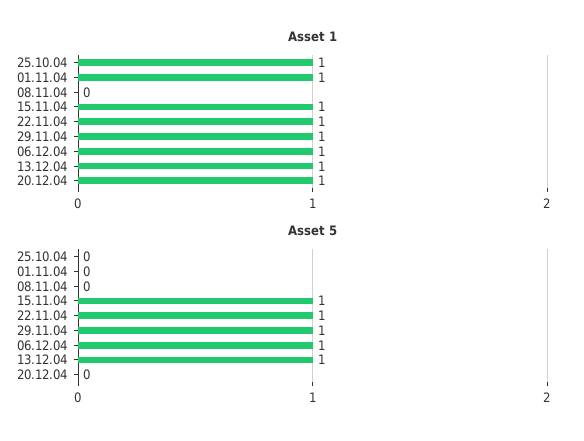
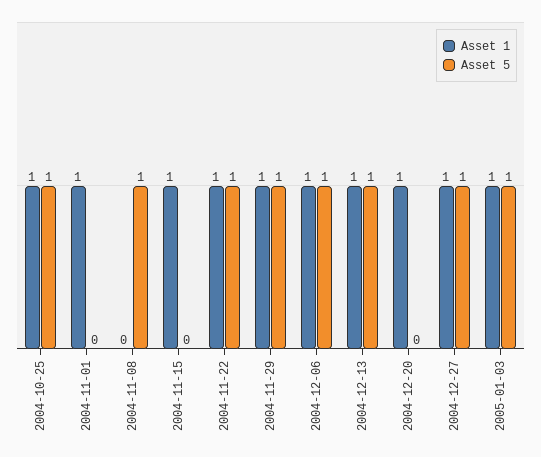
Asset 5, 25.10.04: 0 -> 1
Asset 5, 08.11.04: 0 -> 1
Asset 5, 15.11.04: 1 -> 0
Asset 1, 2004-12-27: none -> 1
Asset 5, 2004-12-27: none -> 1
Asset 1, 2005-01-03: none -> 1
Asset 5, 2005-01-03: none -> 1

